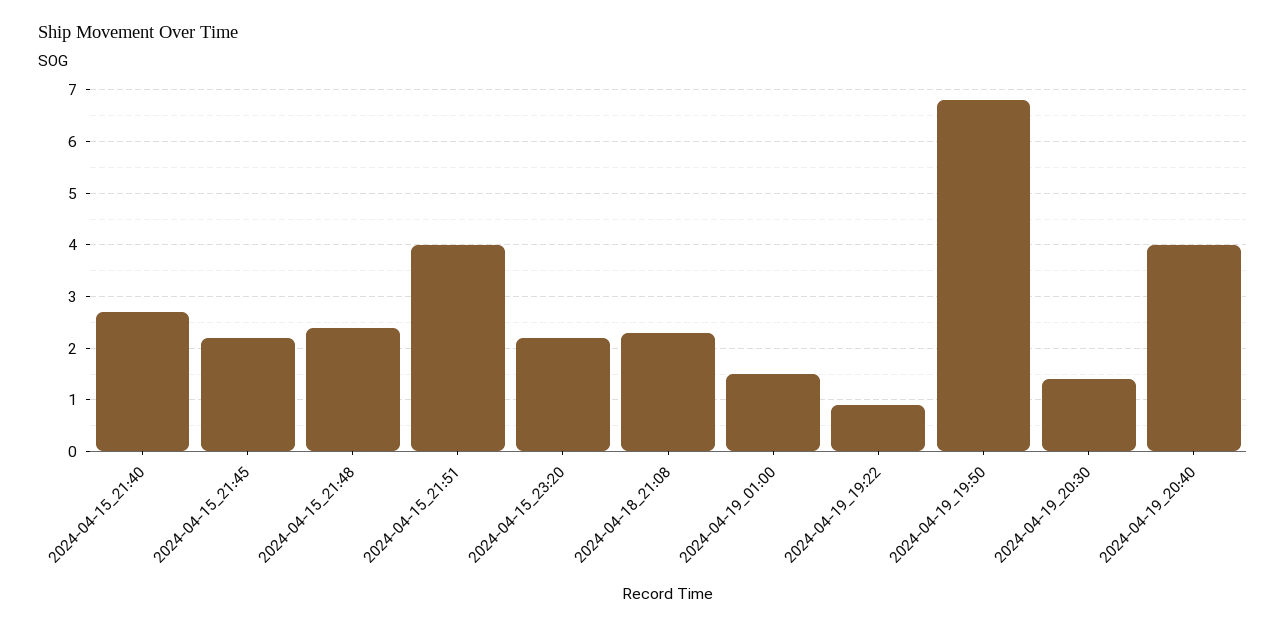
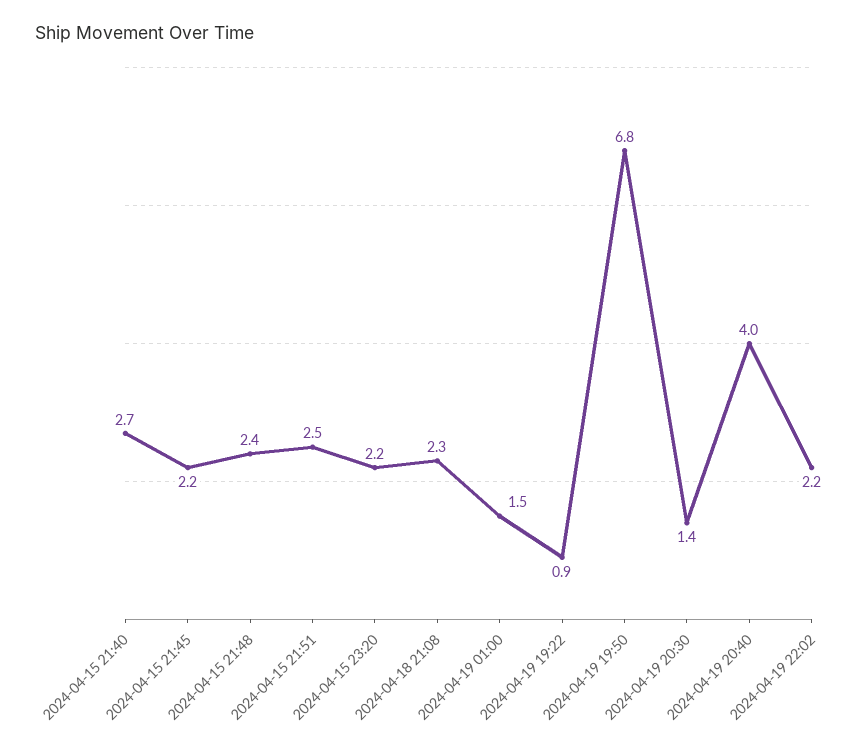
2024-04-15_21:51: 4 -> 2.5
2024-04-19 22:02: none -> 2.2

